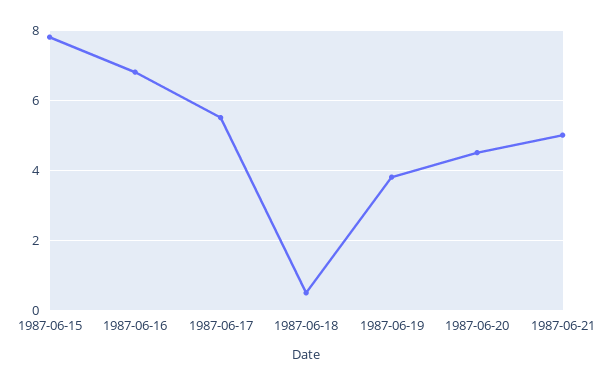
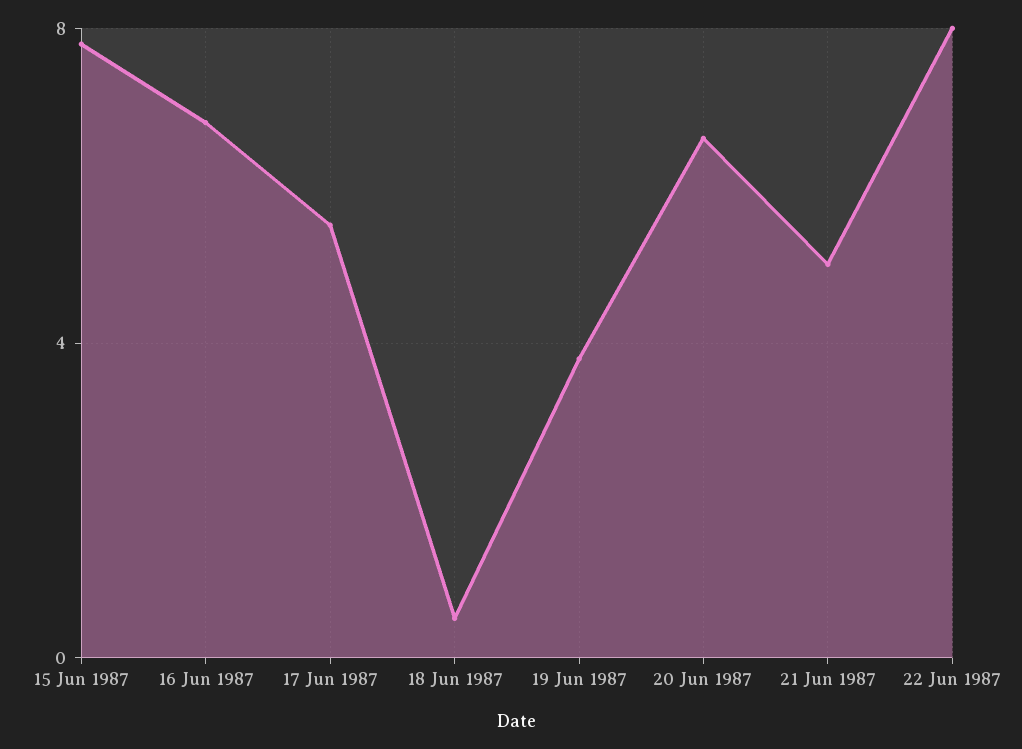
1987-06-20: 4.5 -> 6.5
22 Jun 1987: none -> 8

